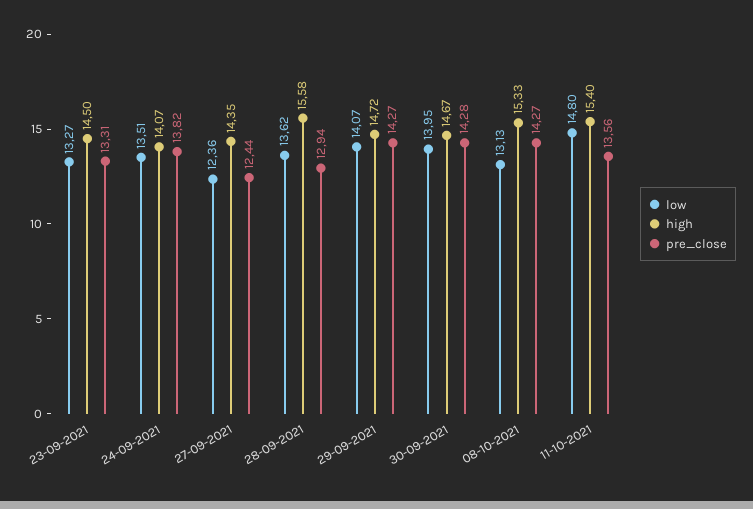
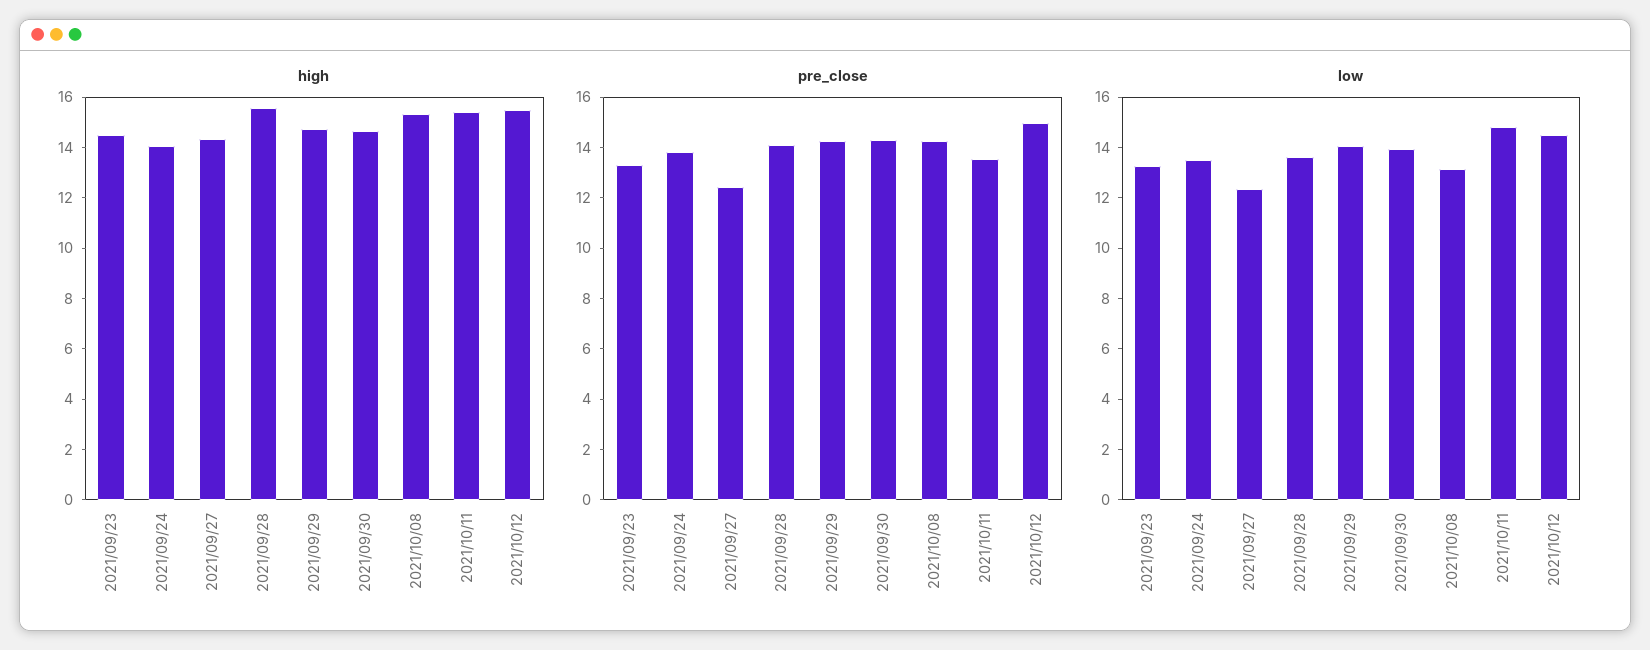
pre_close, 28-09-2021: 12.94 -> 14
high, 2021/10/12: none -> 15.5
pre_close, 2021/10/12: none -> 15
low, 2021/10/12: none -> 14.5

